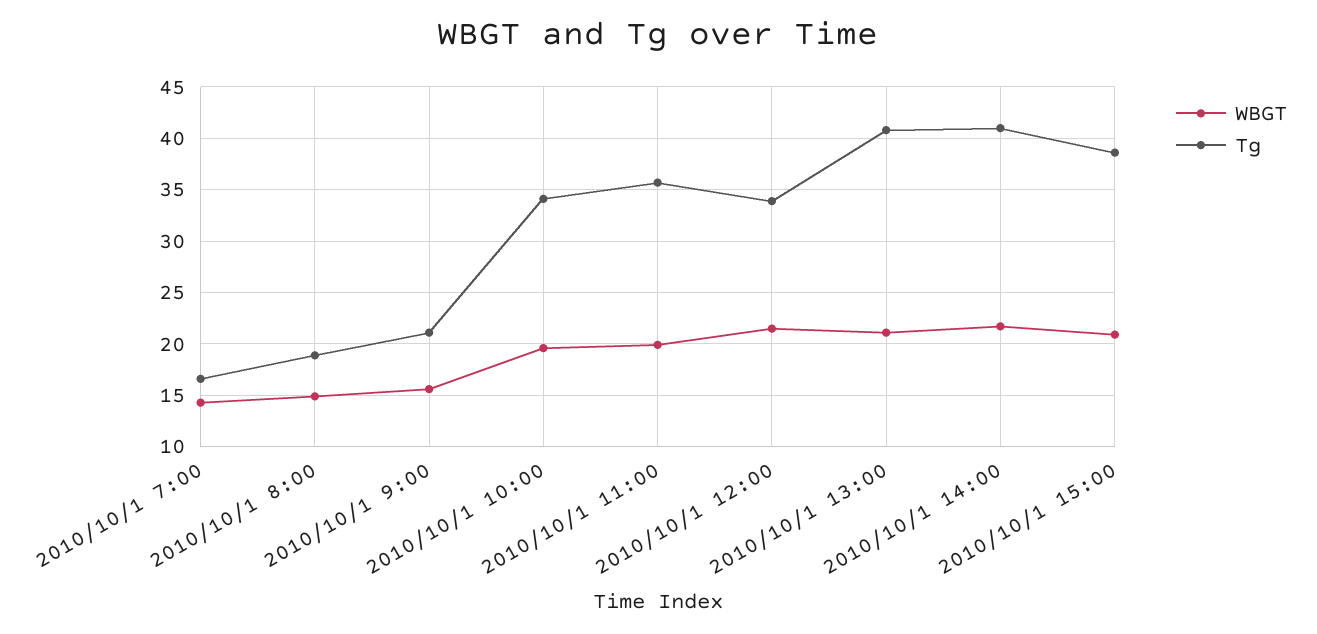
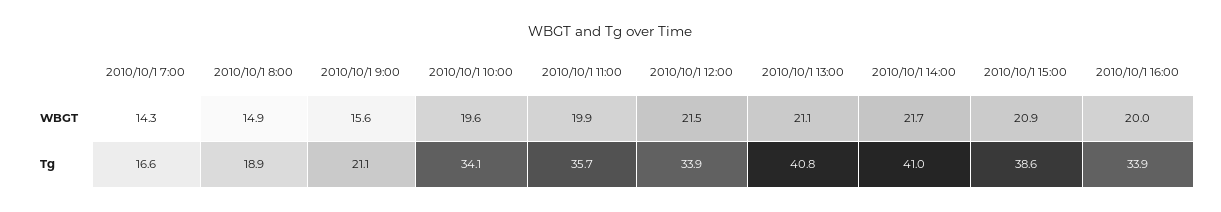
WBGT, 2010/10/1 16:00: none -> 20
Tg, 2010/10/1 16:00: none -> 33.9

